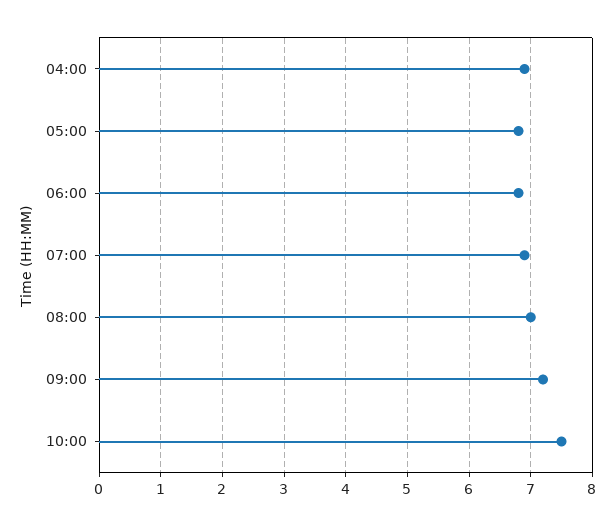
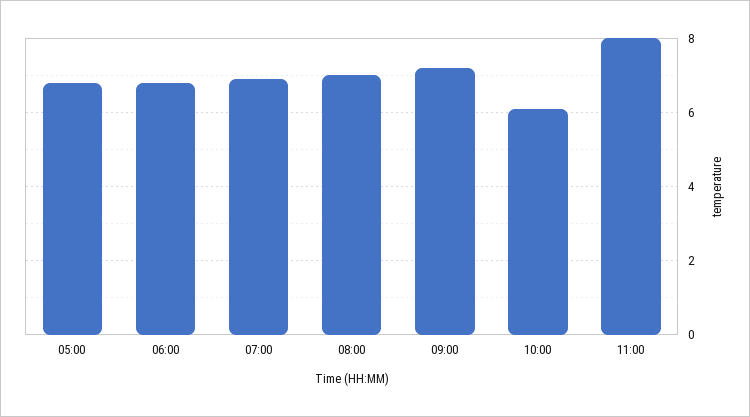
04:00: 6.9 -> none
10:00: 7.5 -> 6
11:00: none -> 8

